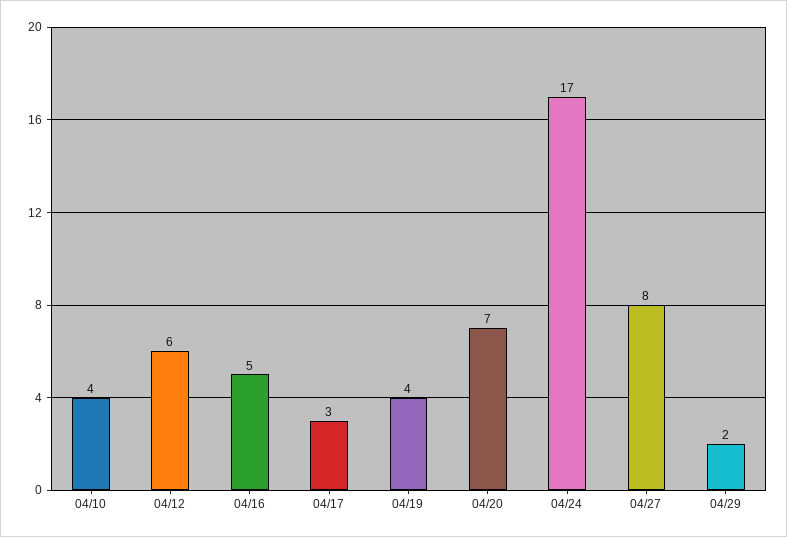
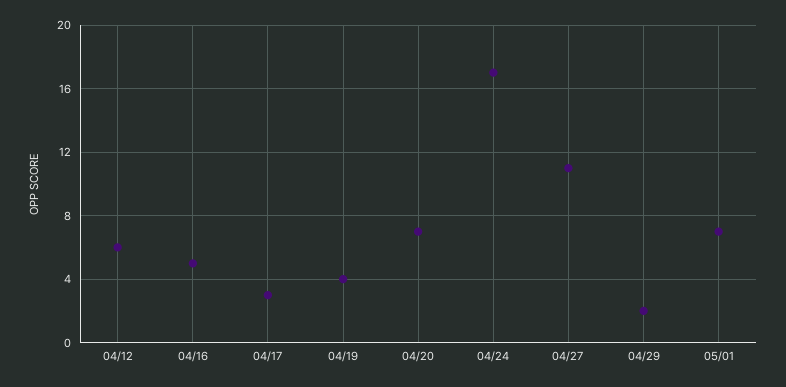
04/10: 4 -> none
04/27: 8 -> 11
05/01: none -> 7

